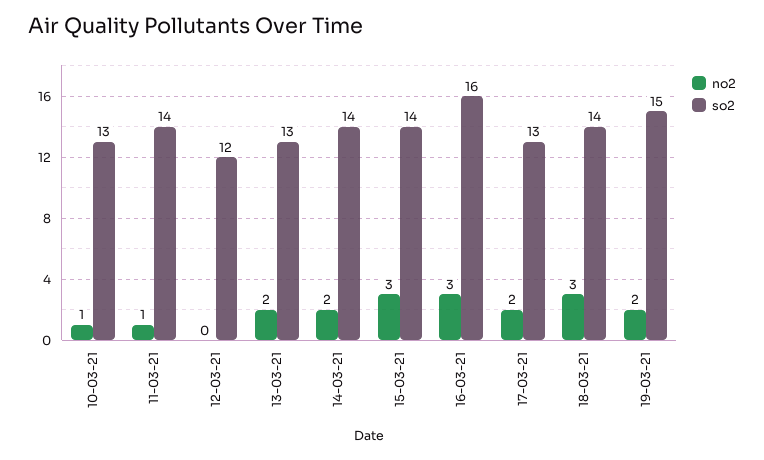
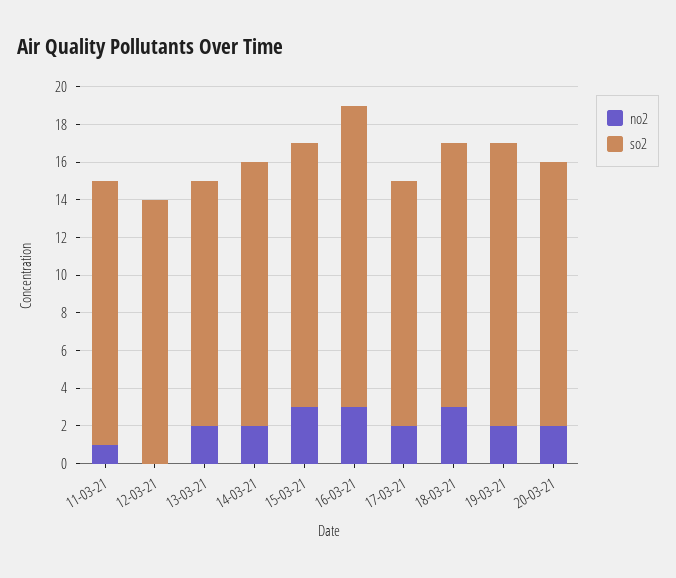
no2, 10-03-21: 1 -> none
so2, 10-03-21: 13 -> none
so2, 12-03-21: 12 -> 14
no2, 20-03-21: none -> 2
so2, 20-03-21: none -> 14

